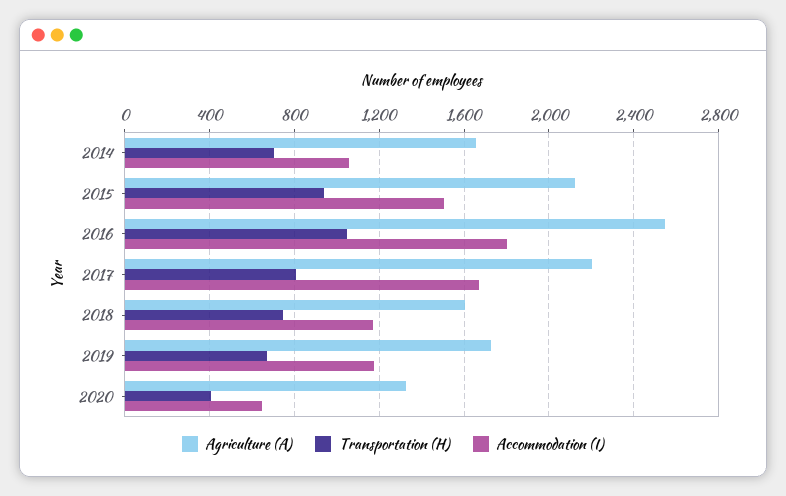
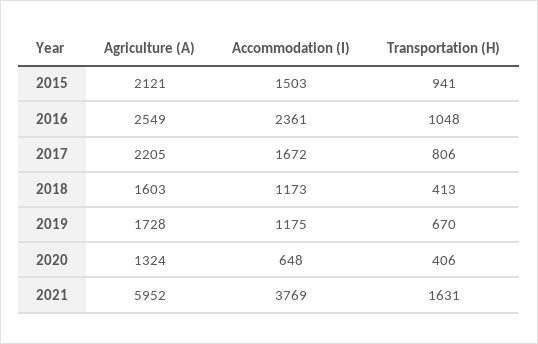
Agriculture (A), 2014: 1650 -> none
Transportation (H), 2014: 700 -> none
Accommodation (I), 2014: 1050 -> none
Accommodation (I), 2016: 1800 -> 2361
Transportation (H), 2018: 750 -> 413
Agriculture (A), 2021: none -> 5952
Accommodation (I), 2021: none -> 3769
Transportation (H), 2021: none -> 1631

